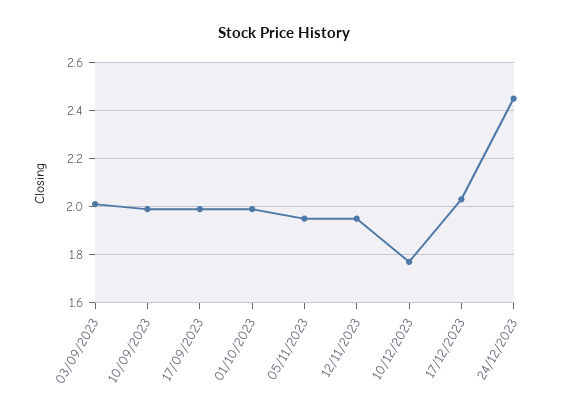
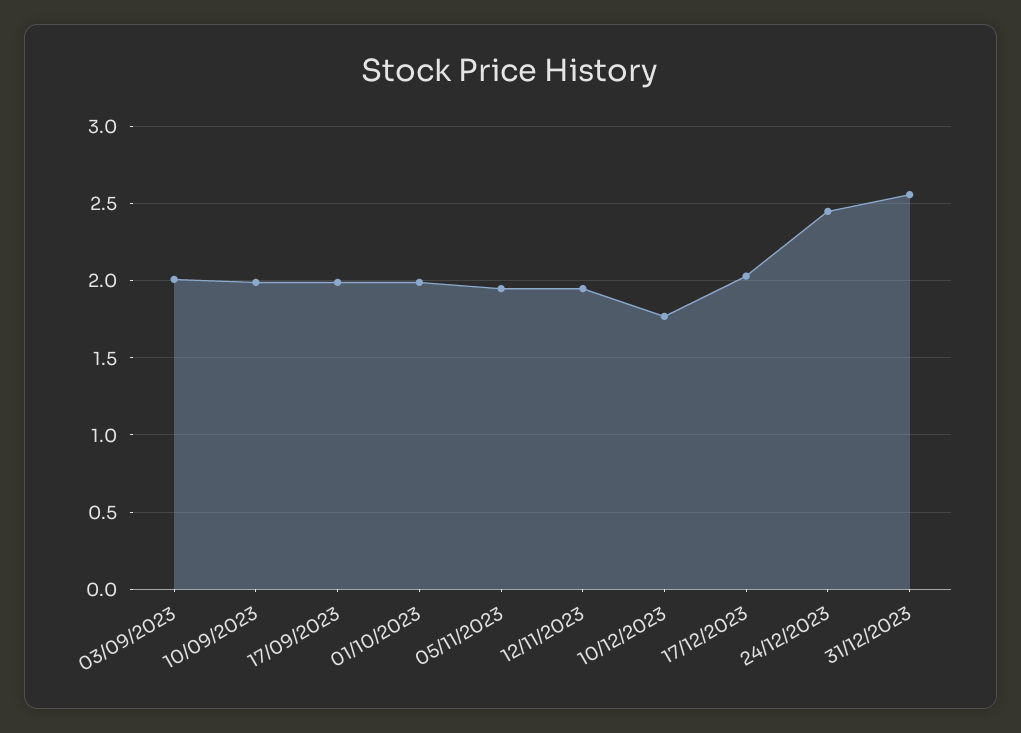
31/12/2023: none -> 2.55

